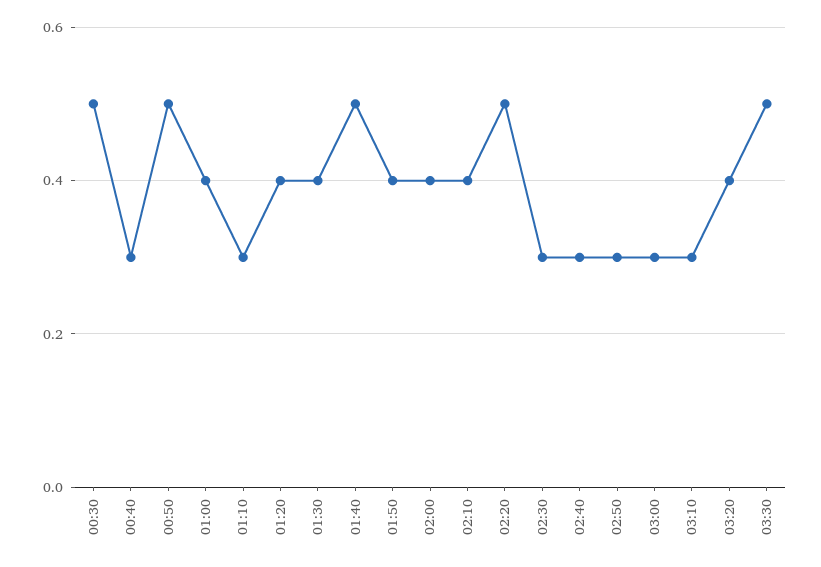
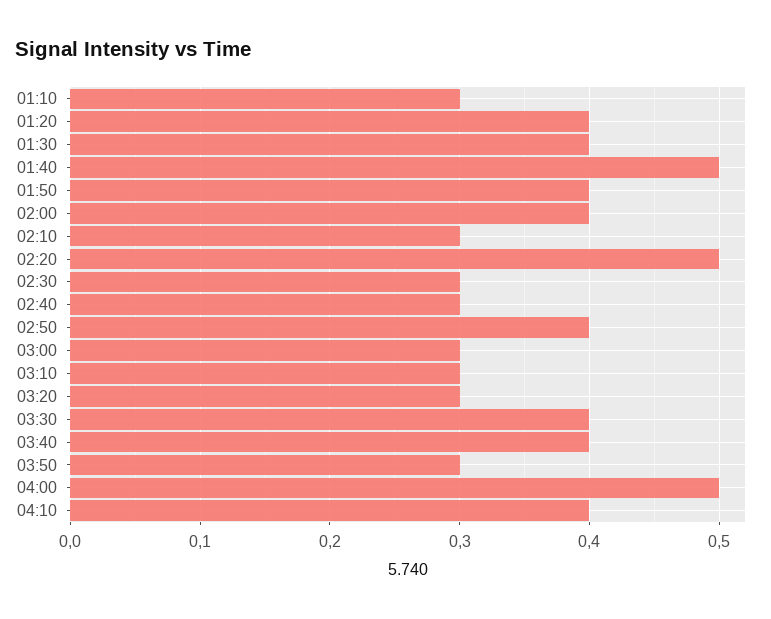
00:30: 0.5 -> none
00:40: 0.3 -> none
00:50: 0.5 -> none
01:00: 0.4 -> none
02:10: 0.4 -> 0.3
02:50: 0.3 -> 0.4
03:20: 0.4 -> 0.3
03:30: 0.5 -> 0.4
03:40: none -> 0.4
03:50: none -> 0.3
04:00: none -> 0.5
04:10: none -> 0.4

